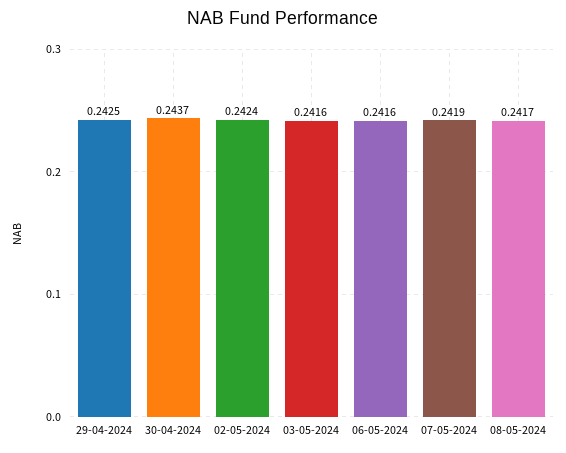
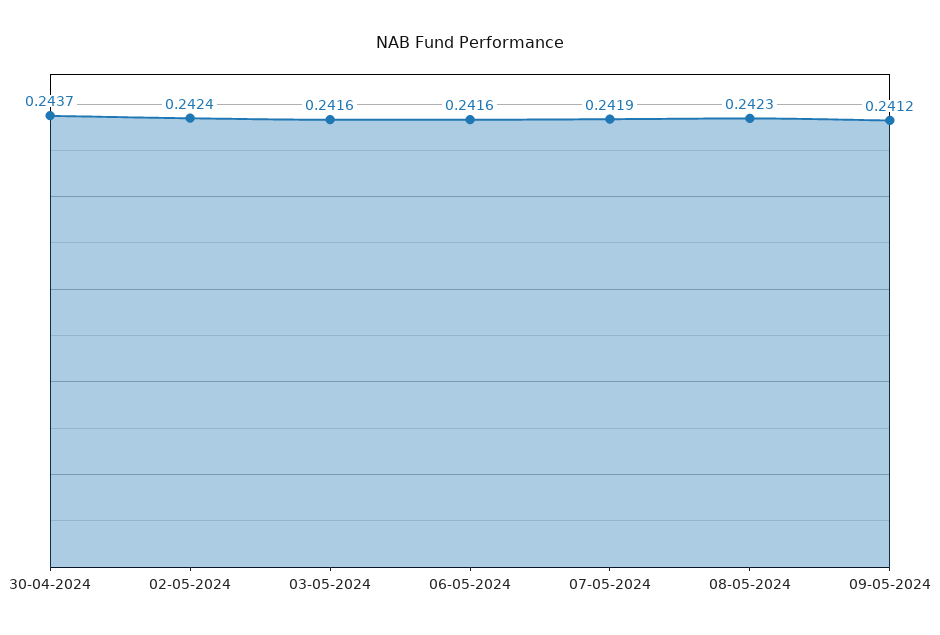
29-04-2024: 0.2425 -> none
08-05-2024: 0.2417 -> 0.2423
09-05-2024: none -> 0.2412

